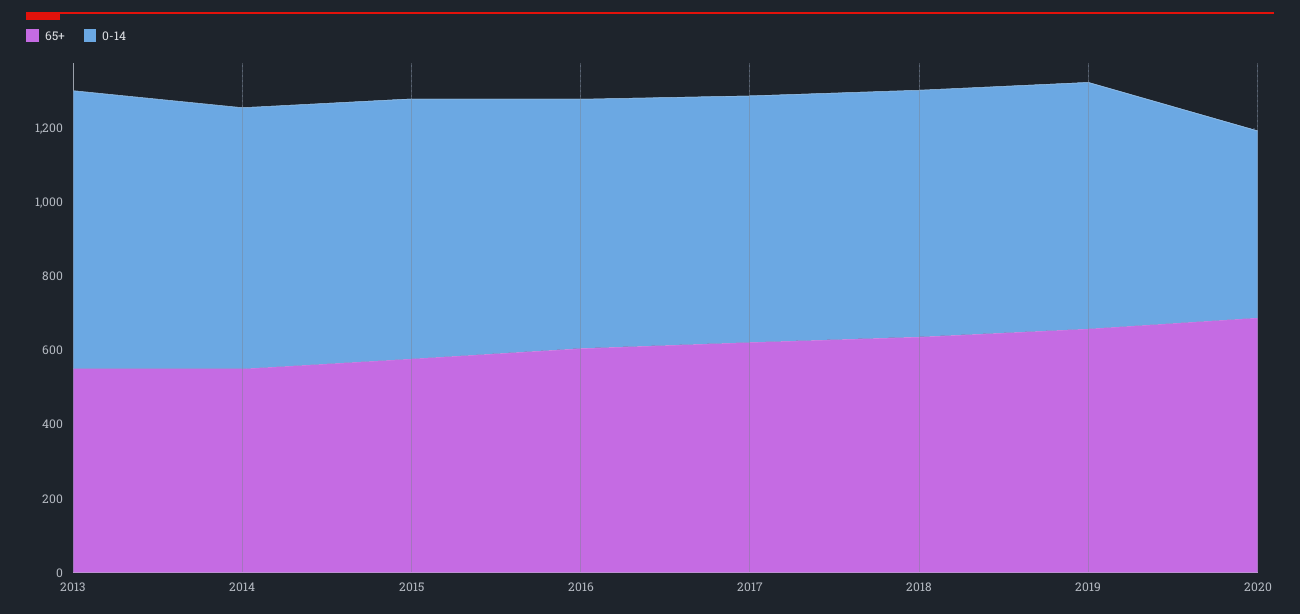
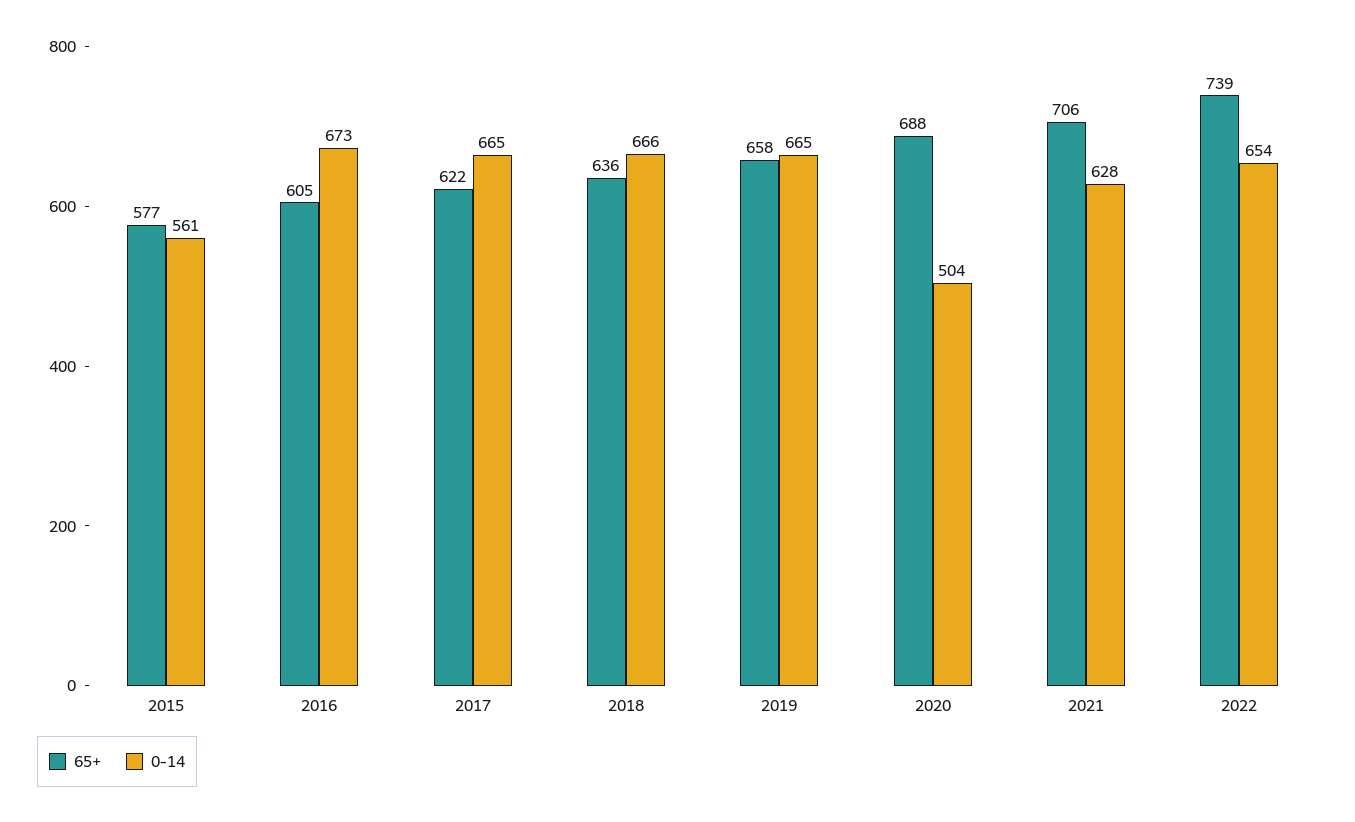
65+, 2013: 550 -> none
0-14, 2013: 750 -> none
65+, 2014: 550 -> none
0-14, 2014: 700 -> none
0-14, 2015: 700 -> 561
65+, 2021: none -> 706
0-14, 2021: none -> 628
65+, 2022: none -> 739
0-14, 2022: none -> 654

